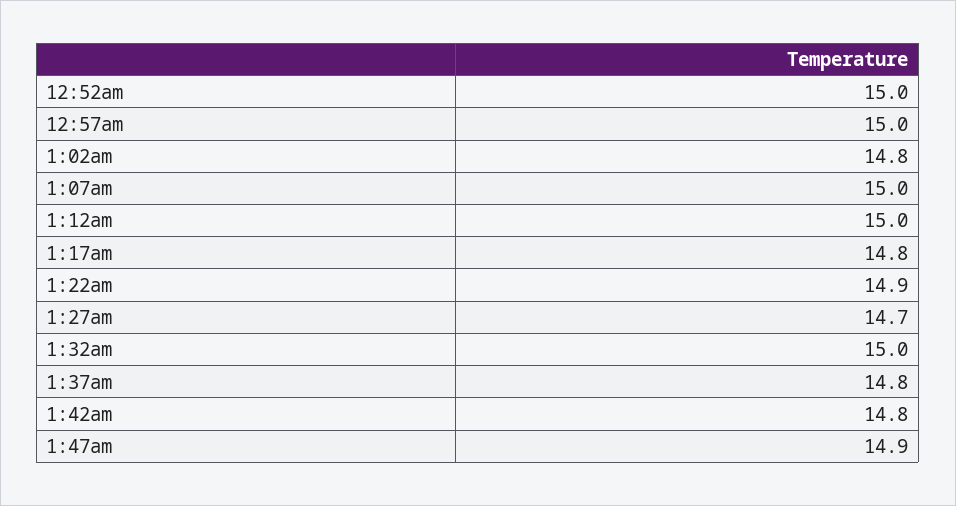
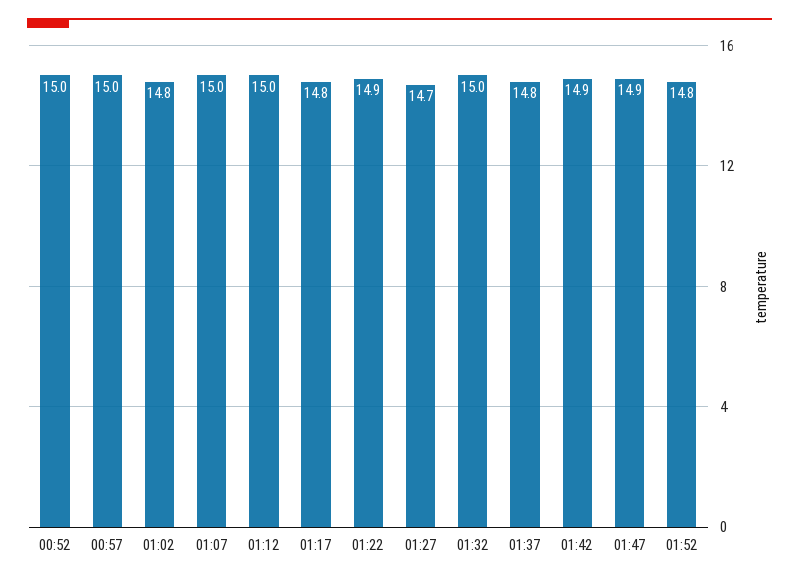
1:42am: 14.8 -> 14.9
01:52: none -> 14.8

